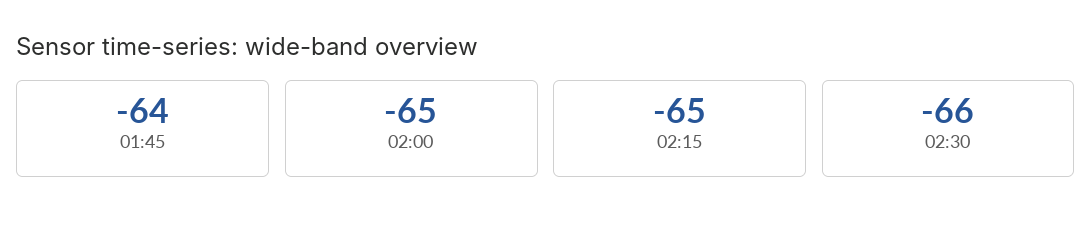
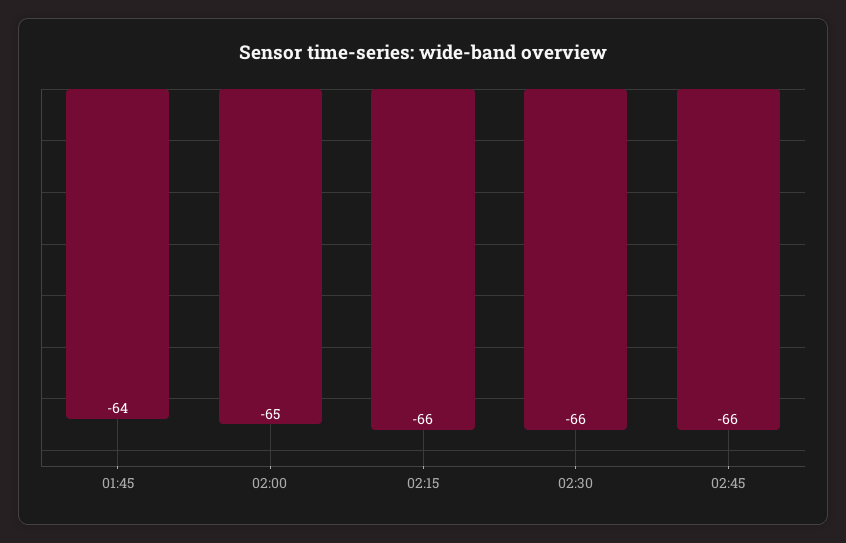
02:15: -65 -> -66
02:45: none -> -66

